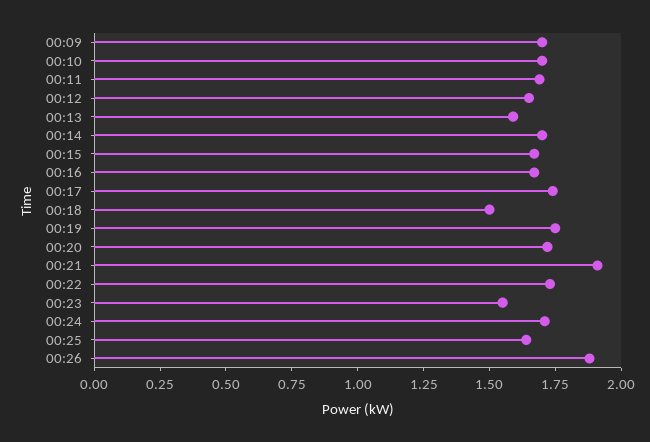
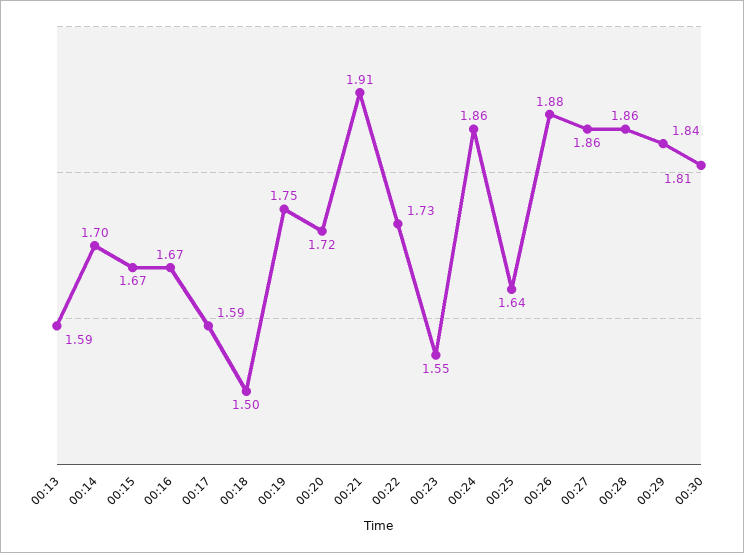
00:09: 1.7 -> none
00:10: 1.7 -> none
00:11: 1.7 -> none
00:12: 1.65 -> none
00:17: 1.75 -> 1.59
00:24: 1.7 -> 1.86
00:27: none -> 1.86
00:28: none -> 1.86
00:29: none -> 1.84
00:30: none -> 1.81

